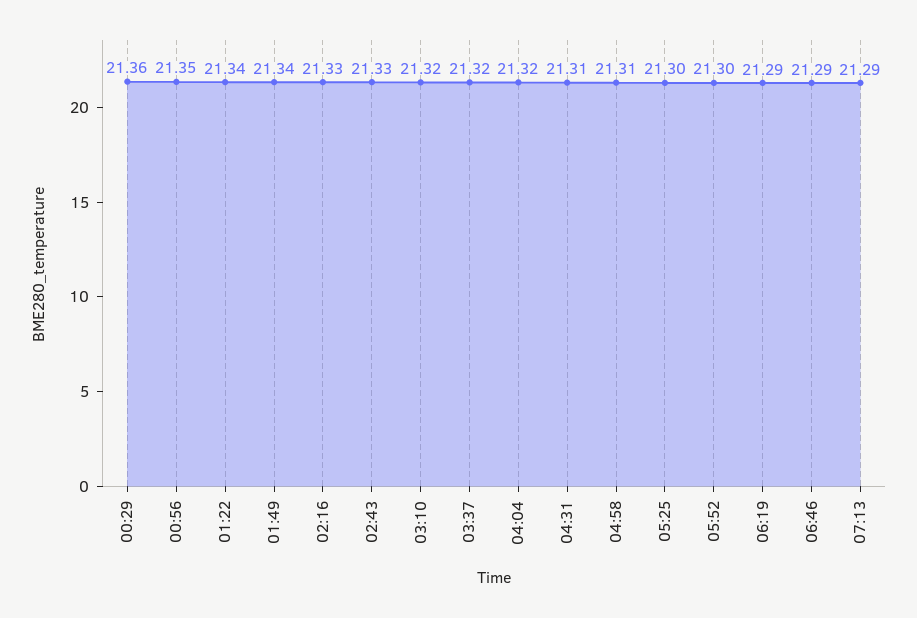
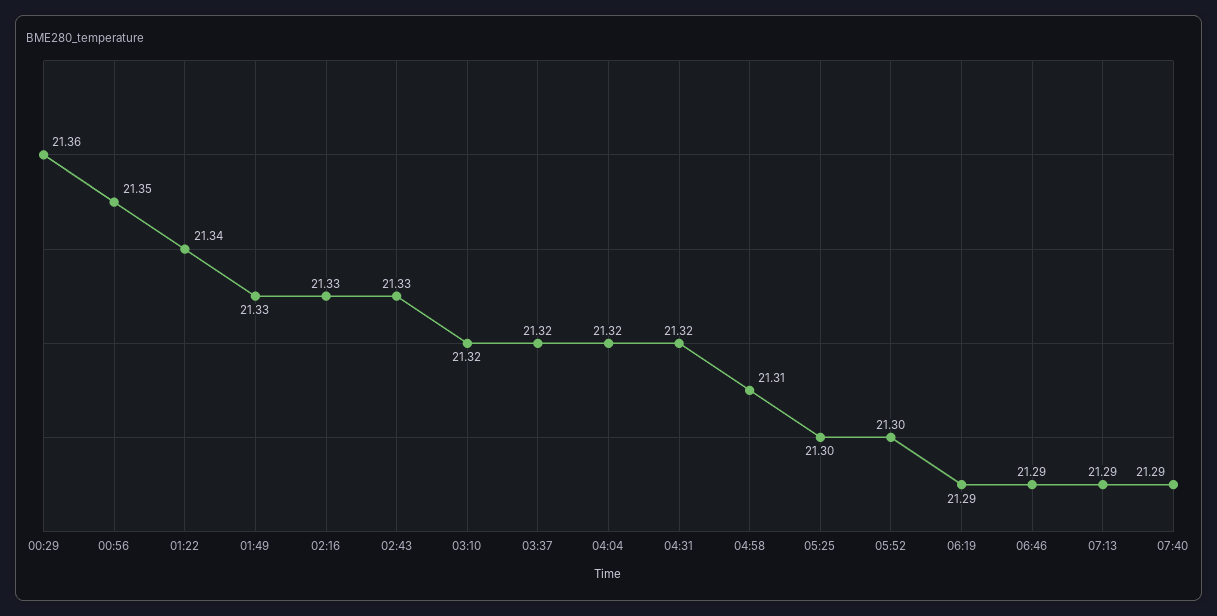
01:49: 21.34 -> 21.33
04:31: 21.31 -> 21.32
07:40: none -> 21.29

